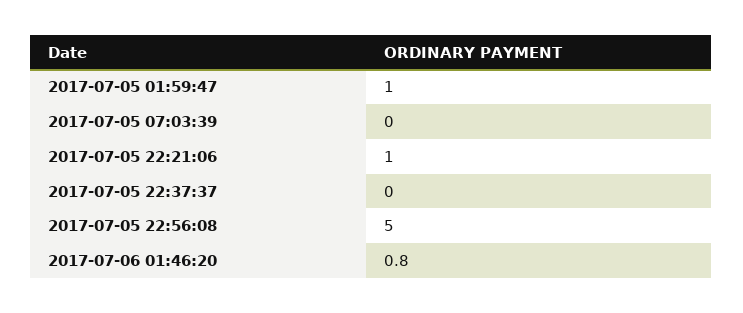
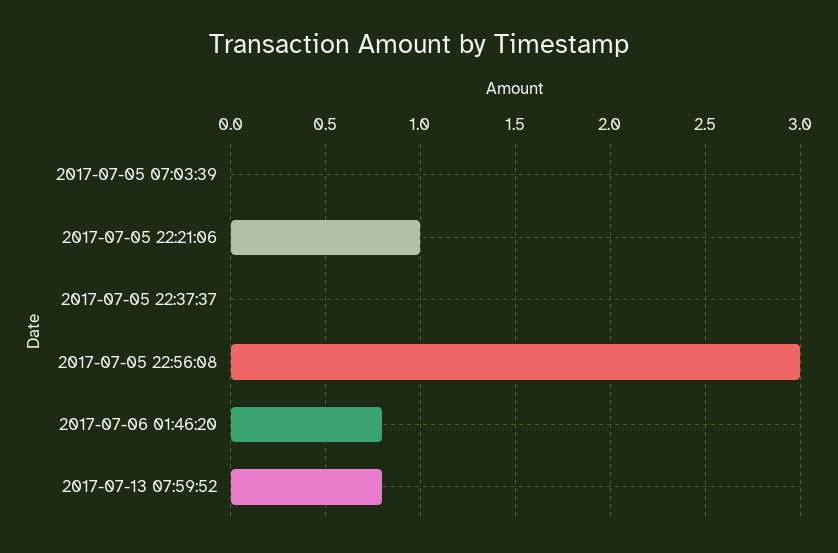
2017-07-05 01:59:47: 1 -> none
2017-07-05 22:56:08: 5 -> 3
2017-07-13 07:59:52: none -> 0.8

